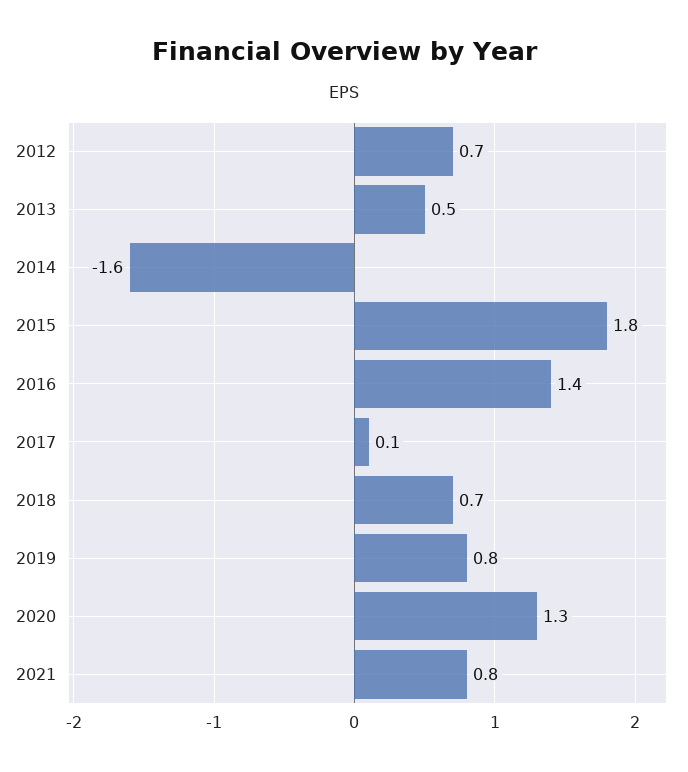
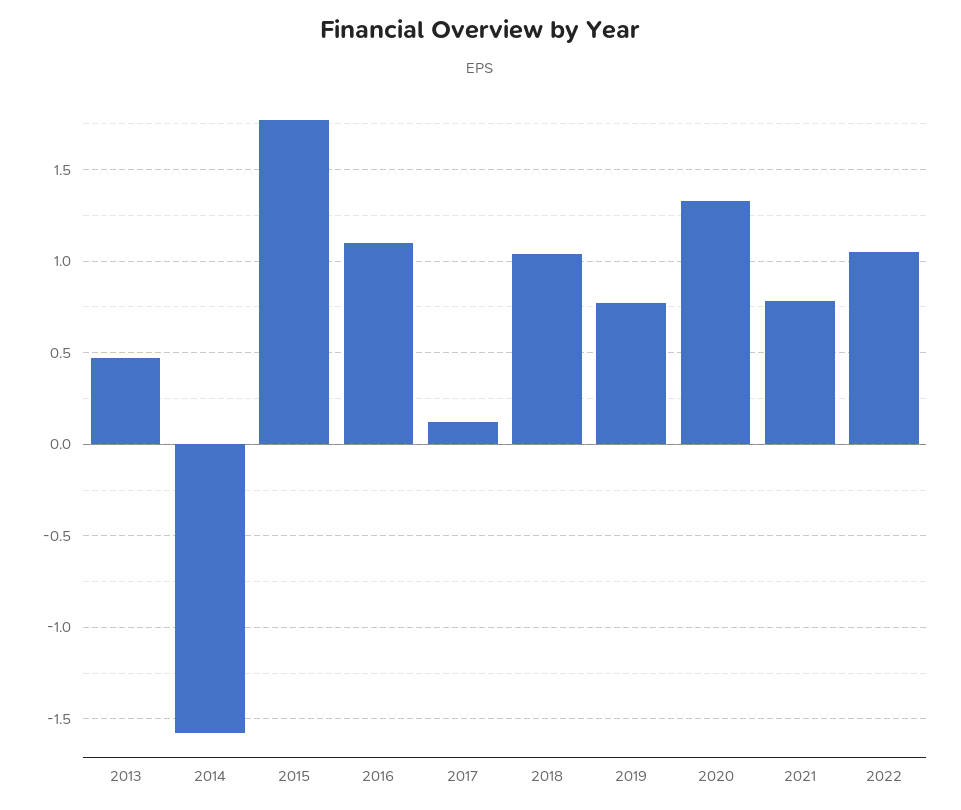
2012: 0.7 -> none
2016: 1.4 -> 1.1
2018: 0.7 -> 1.05
2022: none -> 1.05

